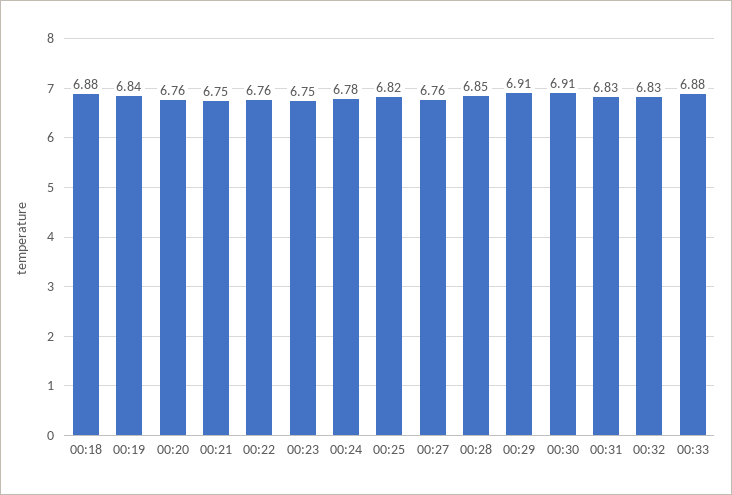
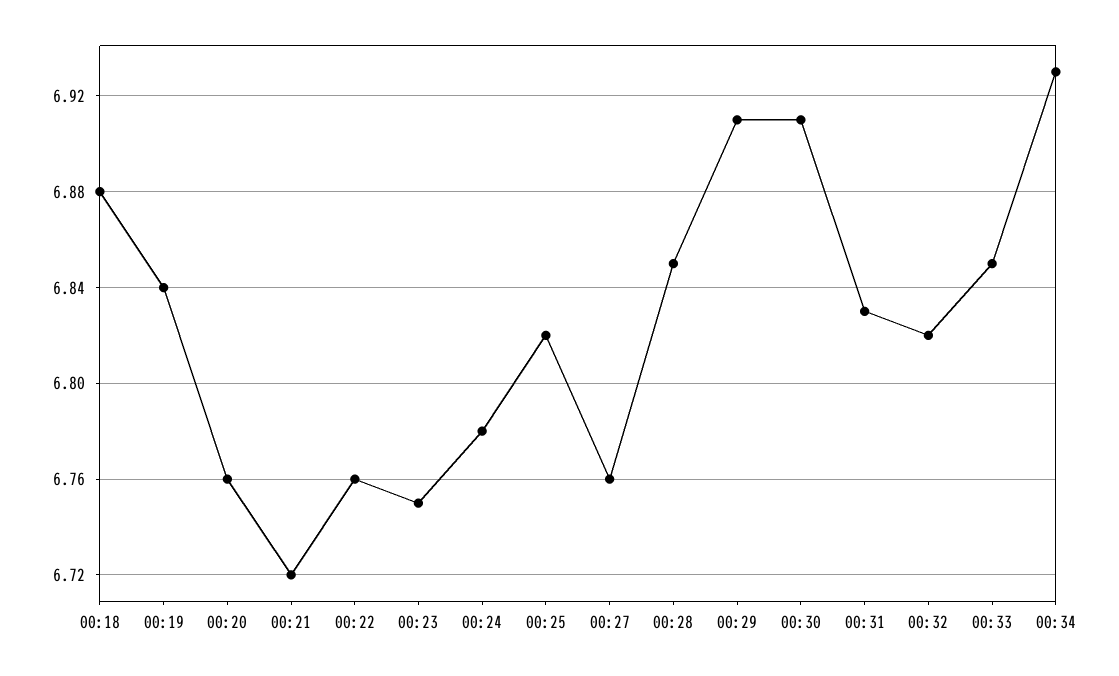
00:21: 6.75 -> 6.72
00:32: 6.83 -> 6.82
00:33: 6.88 -> 6.85
00:34: none -> 6.93

